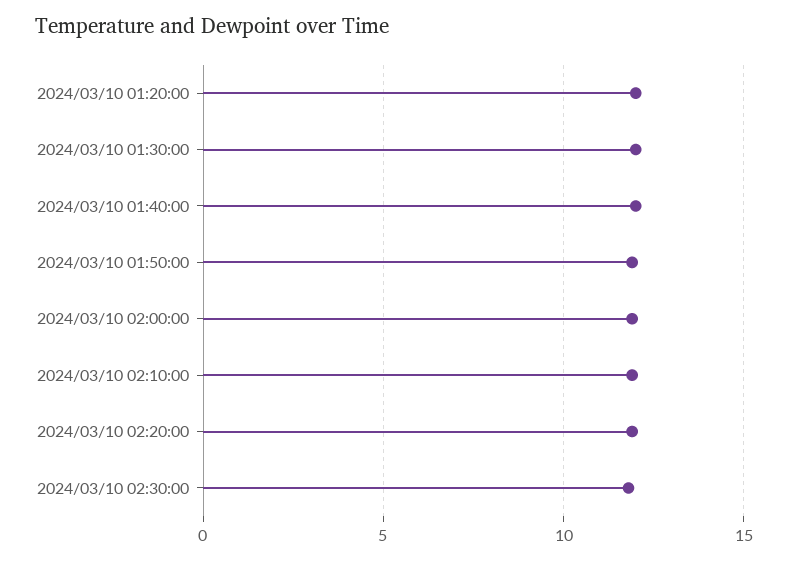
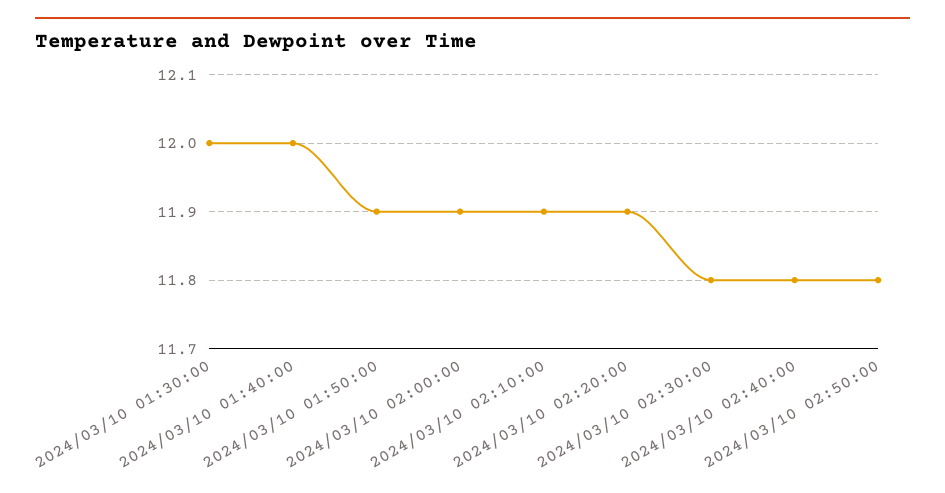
2024/03/10 01:20:00: 12 -> none
2024/03/10 02:40:00: none -> 11.8
2024/03/10 02:50:00: none -> 11.8

